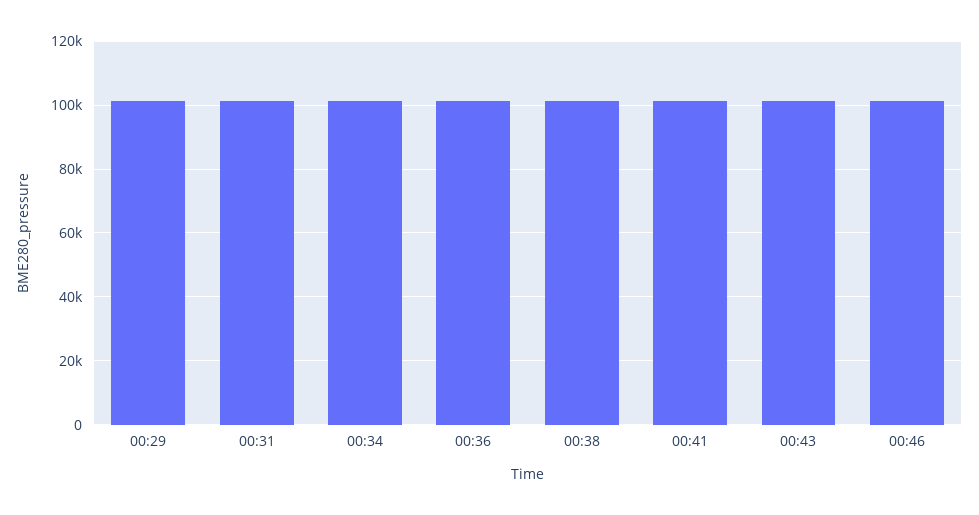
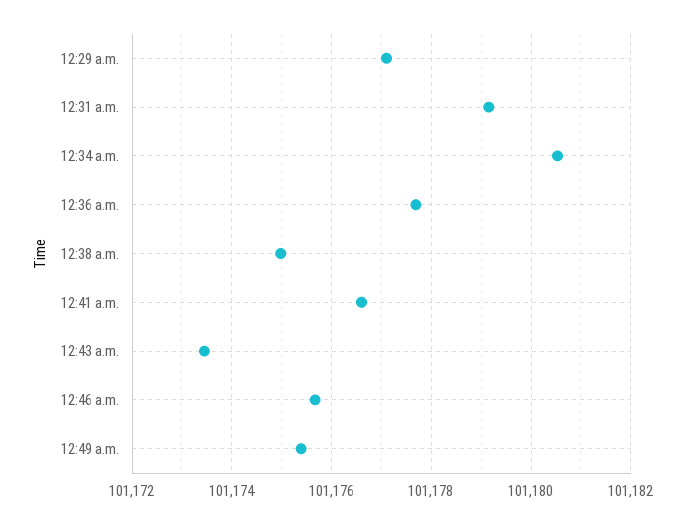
12:49 a.m.: none -> 101175.4

